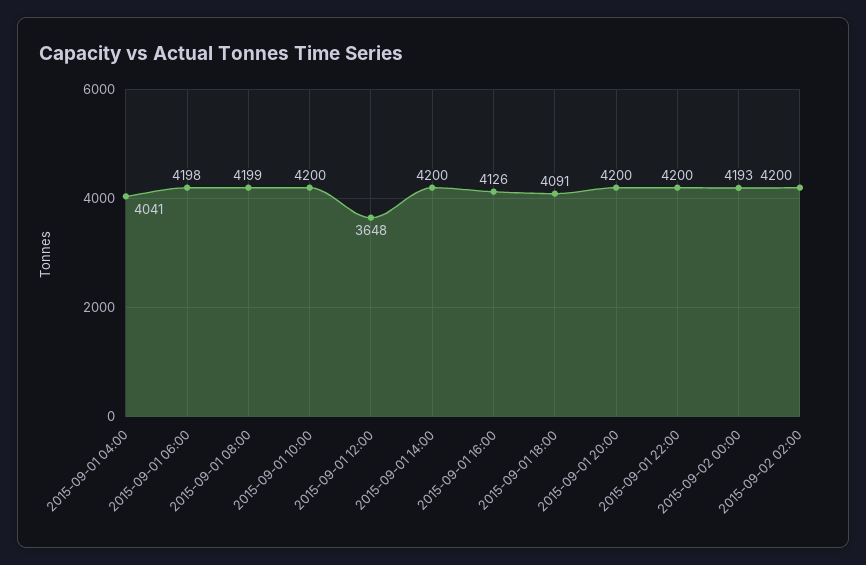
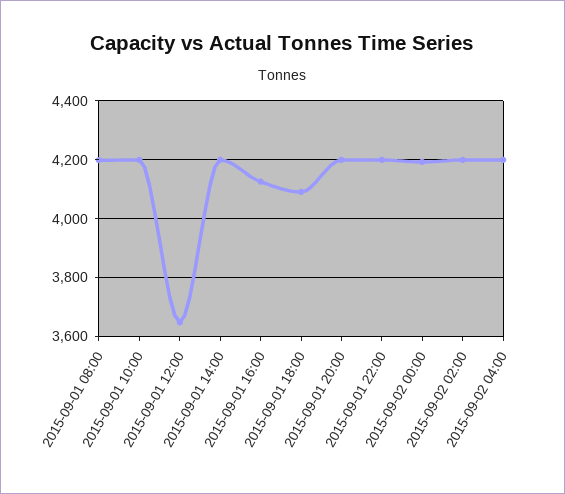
2015-09-01 04:00: 4041 -> none
2015-09-01 06:00: 4198 -> none
2015-09-02 04:00: none -> 4200

